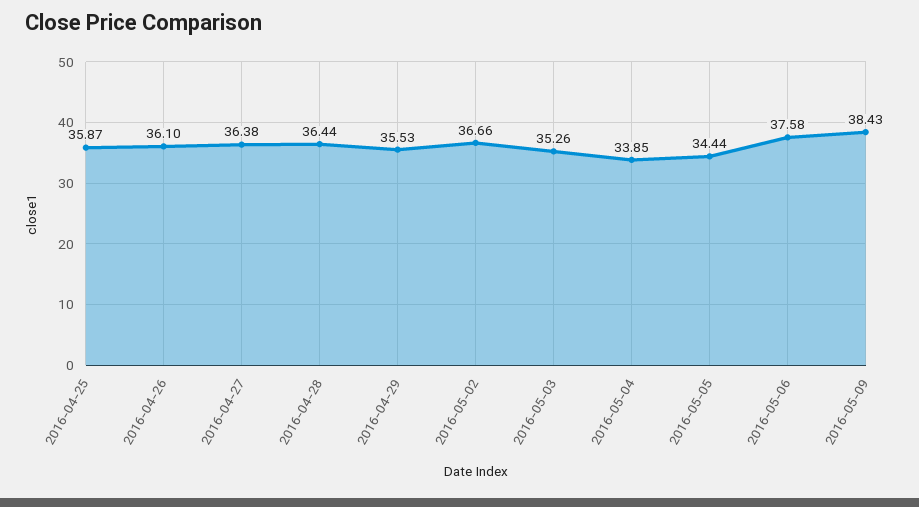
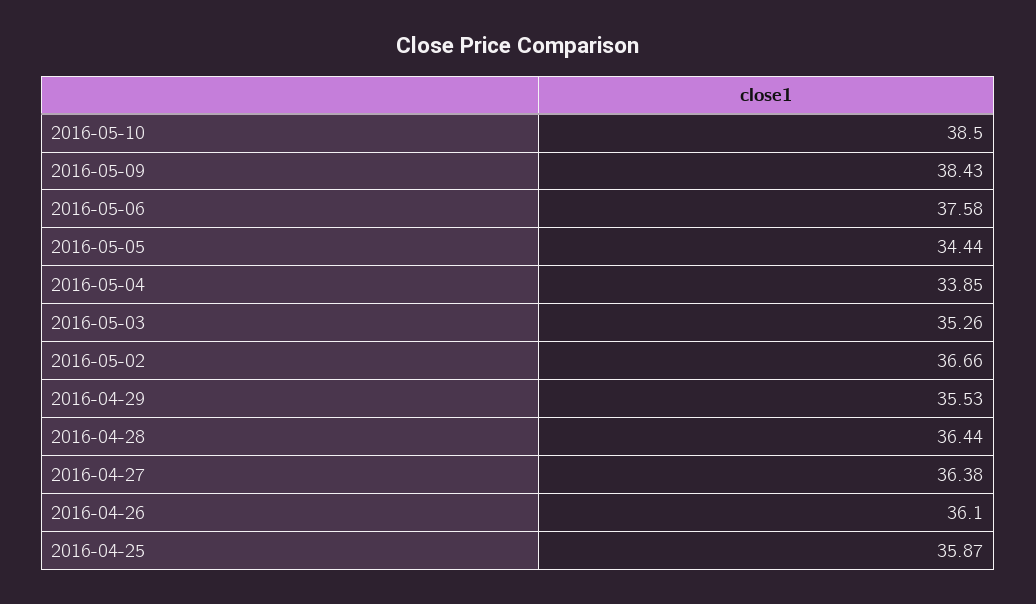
2016-05-10: none -> 38.5

